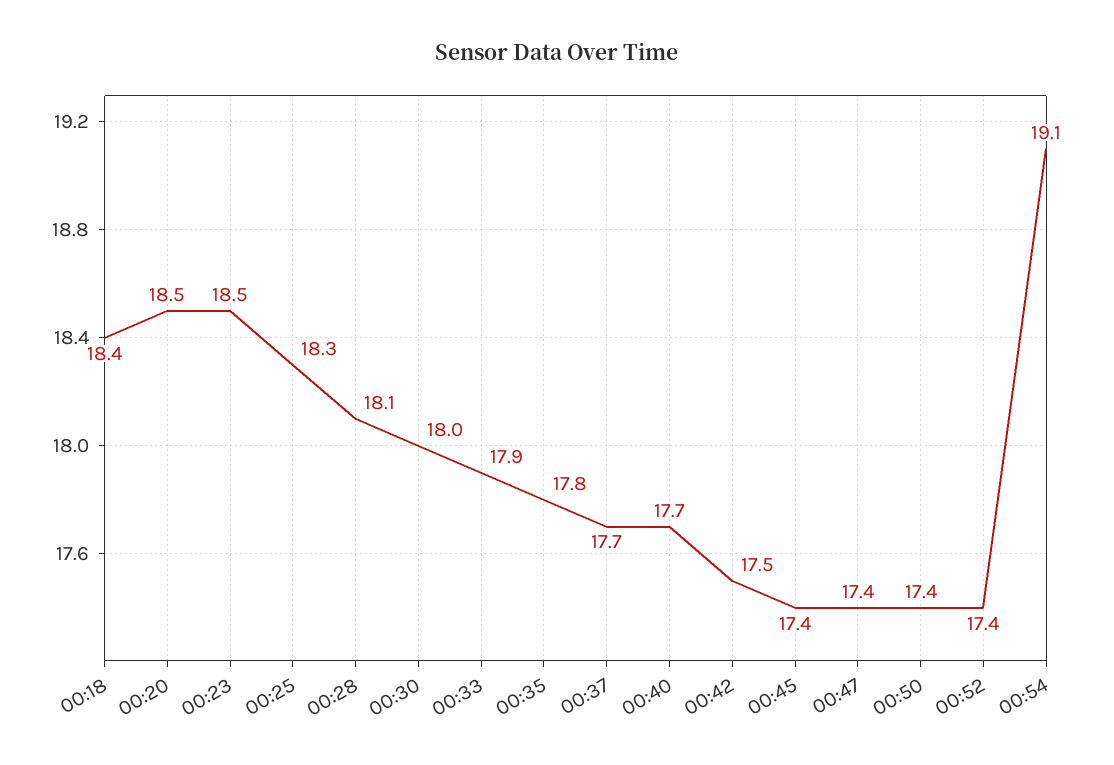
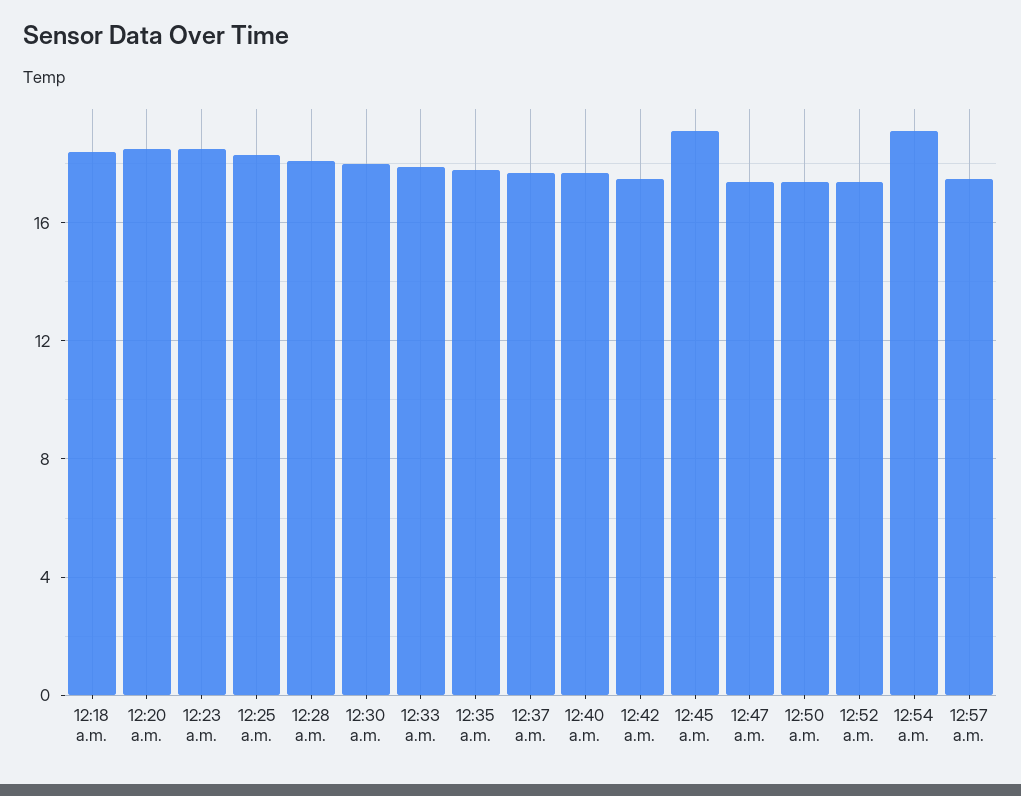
00:45: 17.4 -> 19
12:57 a.m.: none -> 17.5

